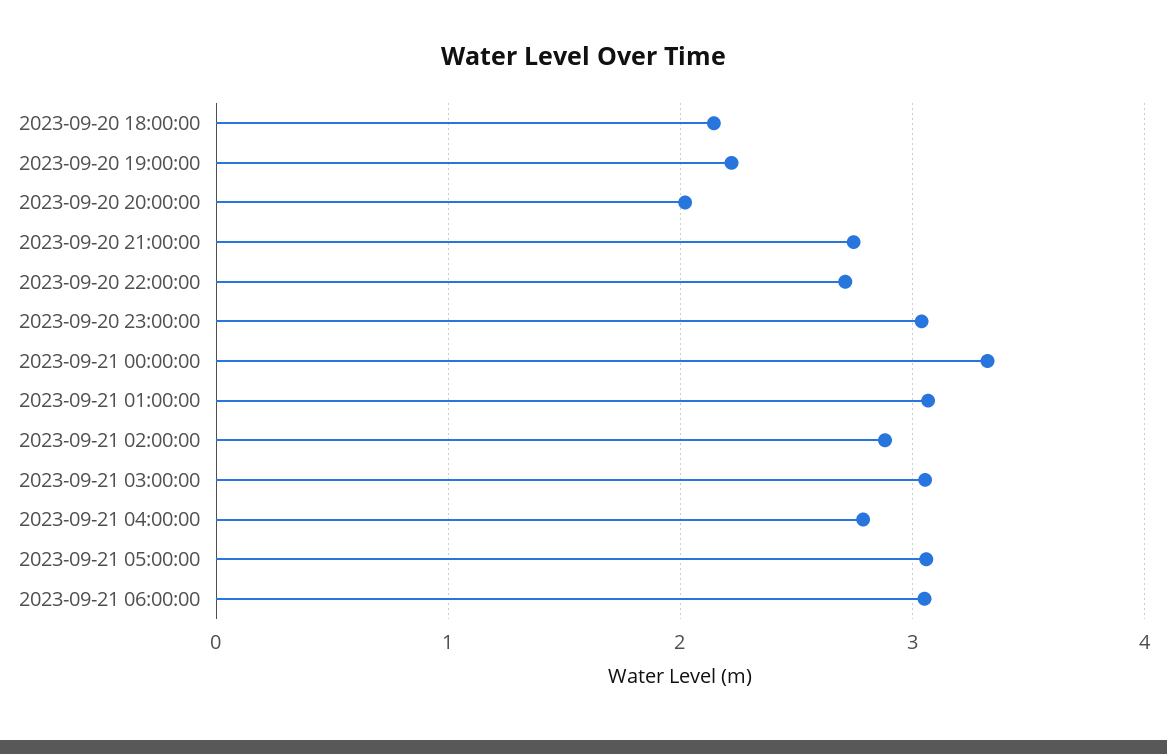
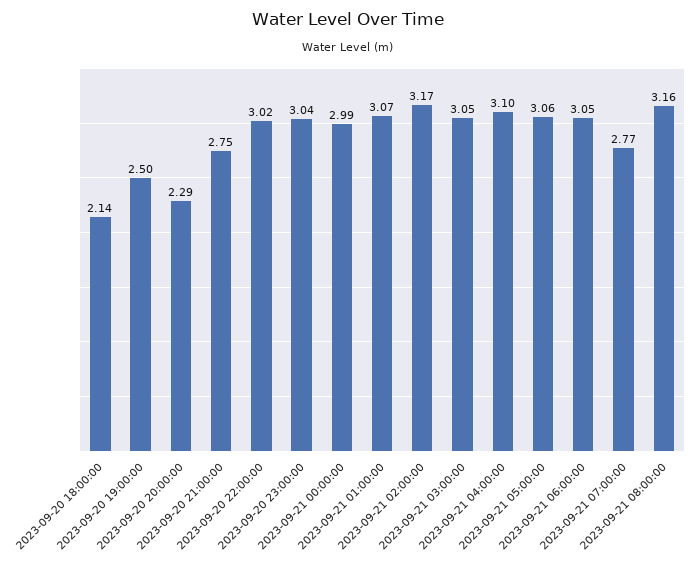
2023-09-20 19:00:00: 2.2 -> 2.5
2023-09-20 20:00:00: 2 -> 2.29
2023-09-20 22:00:00: 2.7 -> 3.02
2023-09-21 00:00:00: 3.3 -> 2.99
2023-09-21 02:00:00: 2.9 -> 3.17
2023-09-21 04:00:00: 2.8 -> 3.1
2023-09-21 07:00:00: none -> 2.77
2023-09-21 08:00:00: none -> 3.16

